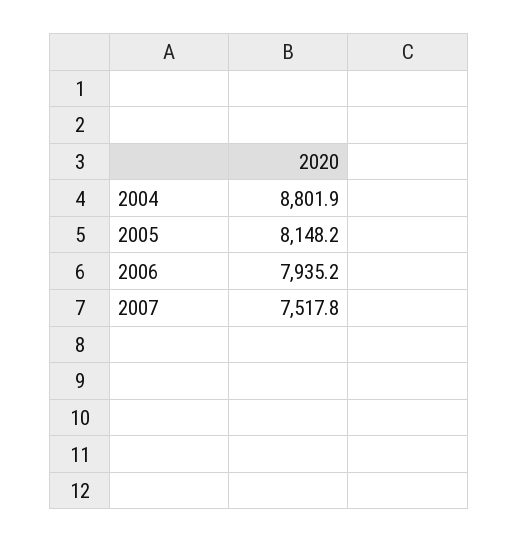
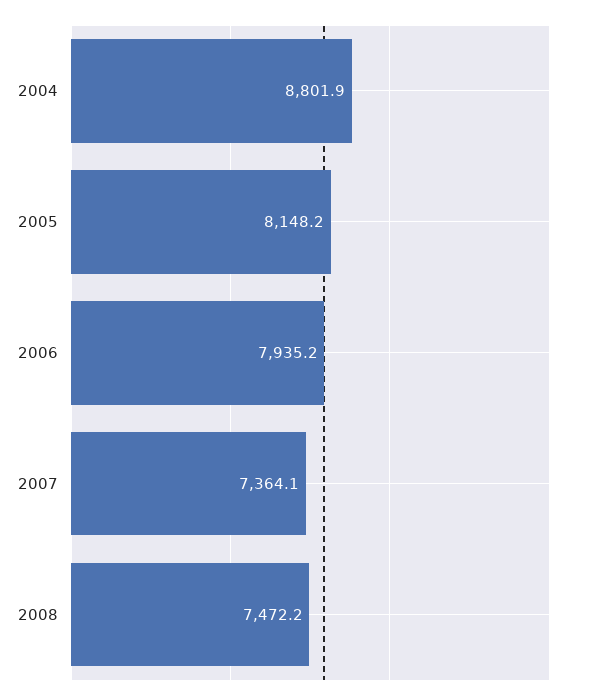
2007: 7517.8 -> 7364.1
2008: none -> 7472.2

